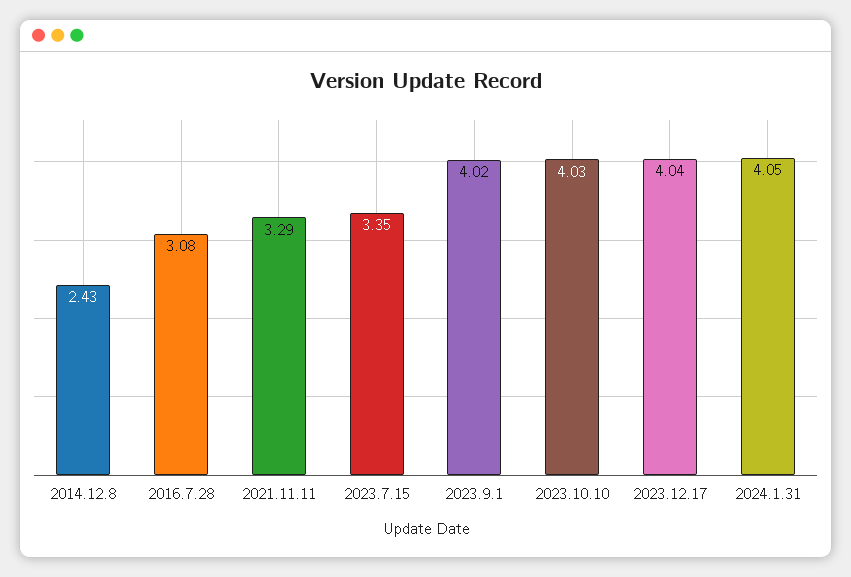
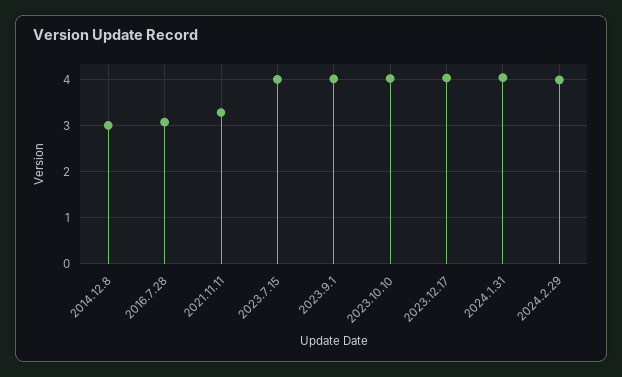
2014.12.8: 2.43 -> 3
2023.7.15: 3.35 -> 4
2024.2.29: none -> 4

